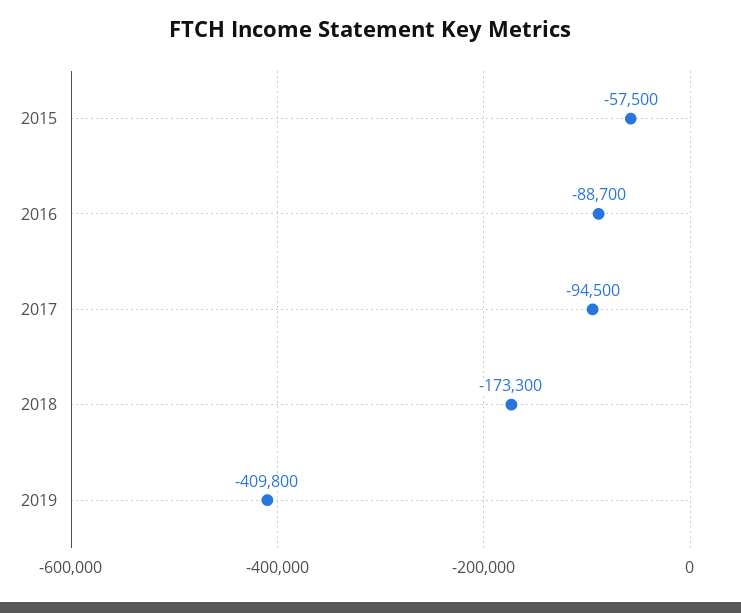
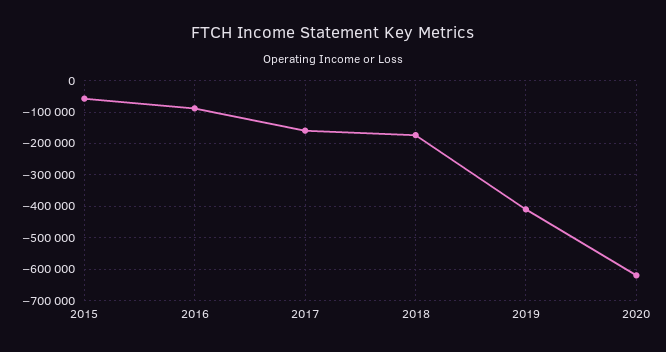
2017: -94500 -> -160000
2020: none -> -620000

